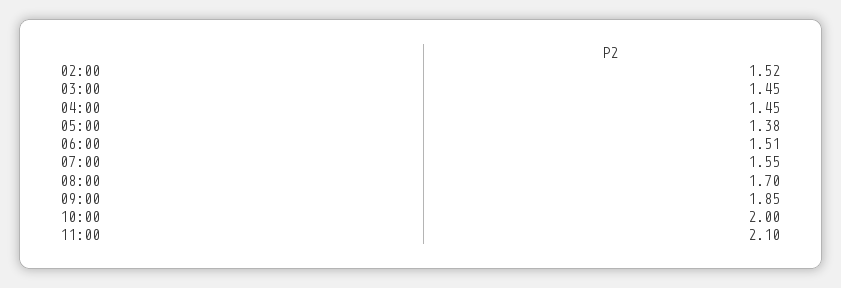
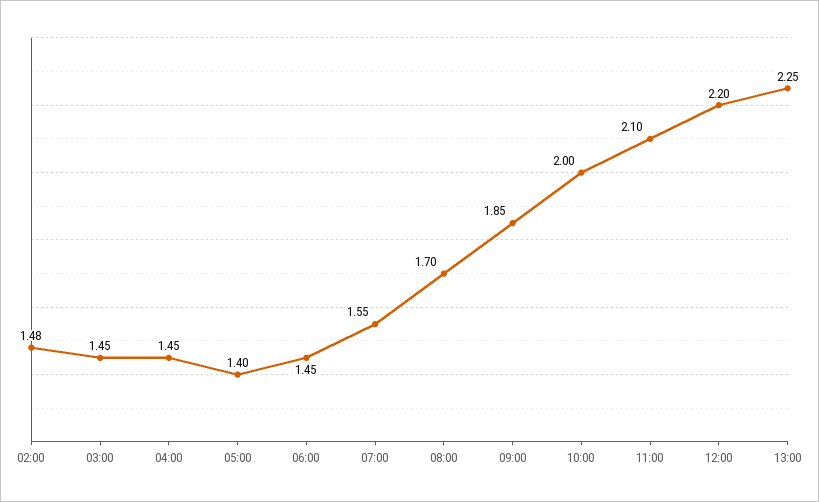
02:00: 1.52 -> 1.48
05:00: 1.38 -> 1.4
06:00: 1.51 -> 1.45
12:00: none -> 2.2
13:00: none -> 2.25

